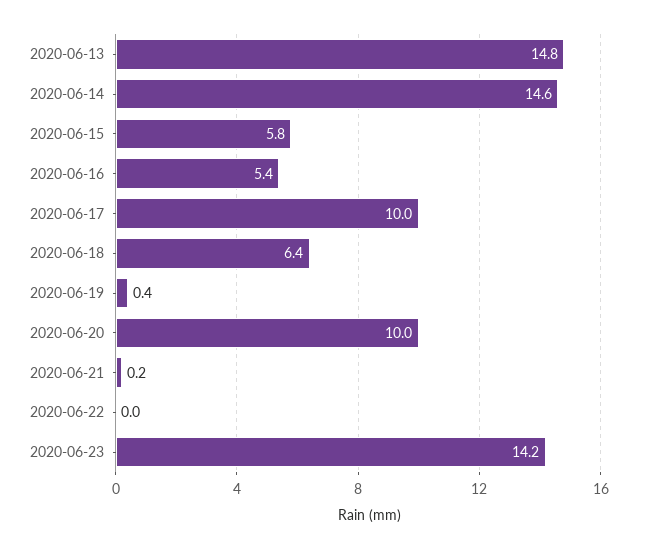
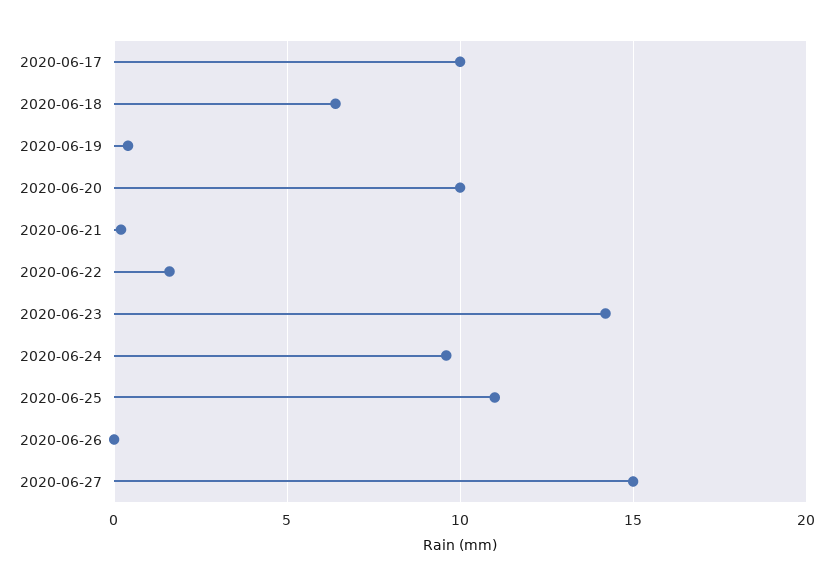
2020-06-13: 14.8 -> none
2020-06-14: 14.6 -> none
2020-06-15: 5.8 -> none
2020-06-16: 5.4 -> none
2020-06-22: 0 -> 1.5
2020-06-24: none -> 9.5
2020-06-25: none -> 11
2020-06-26: none -> 0
2020-06-27: none -> 15

